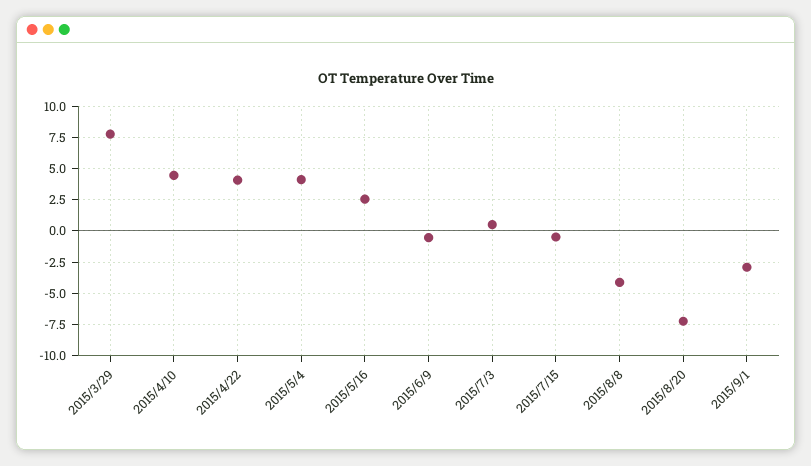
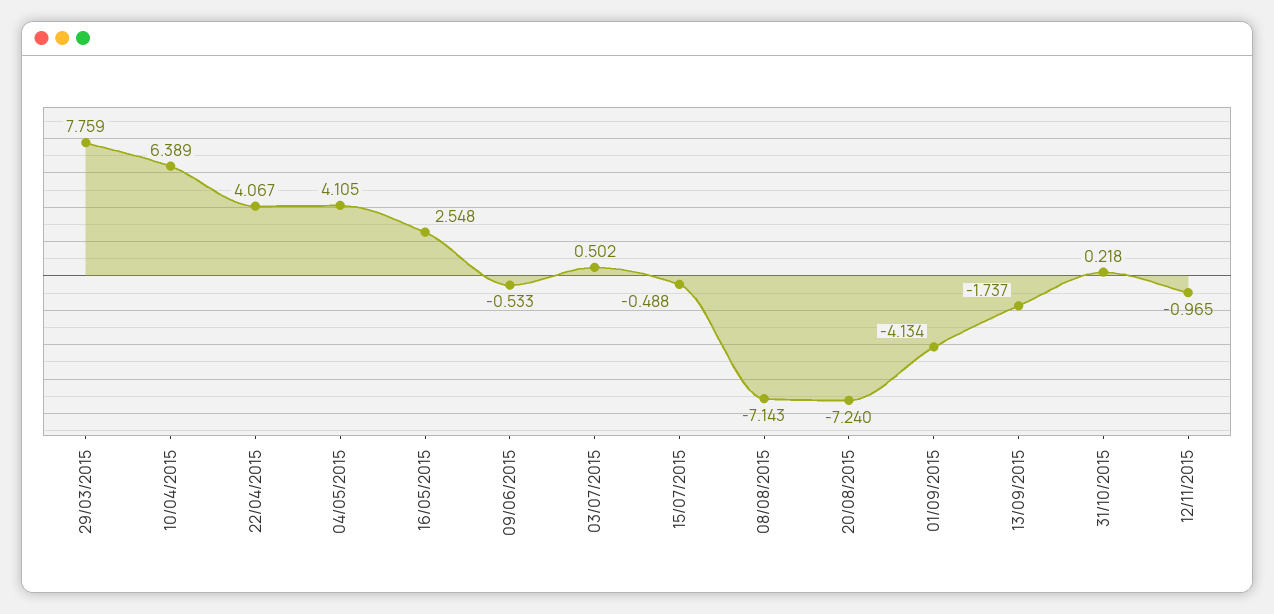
2015/4/10: 4.5 -> 6.389
2015/8/8: -4 -> -7.143
2015/9/1: -3 -> -4.134
13/09/2015: none -> -1.737
31/10/2015: none -> 0.218
12/11/2015: none -> -0.965

